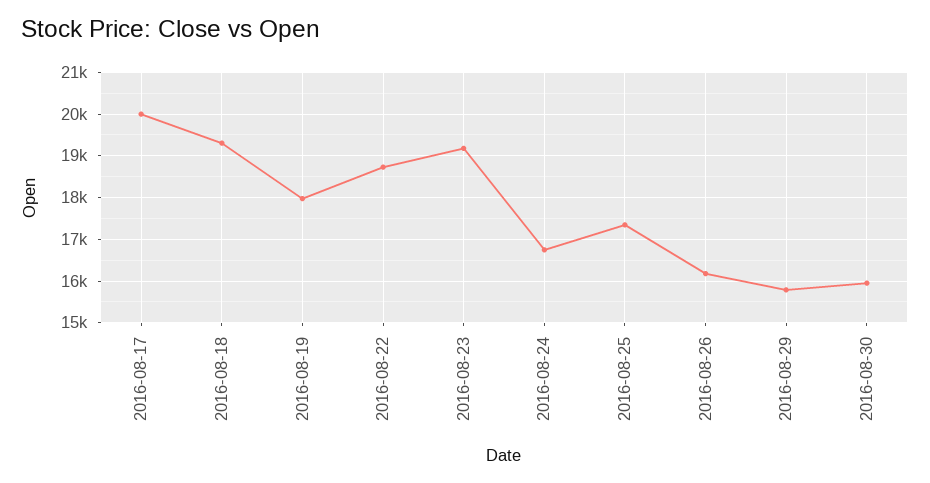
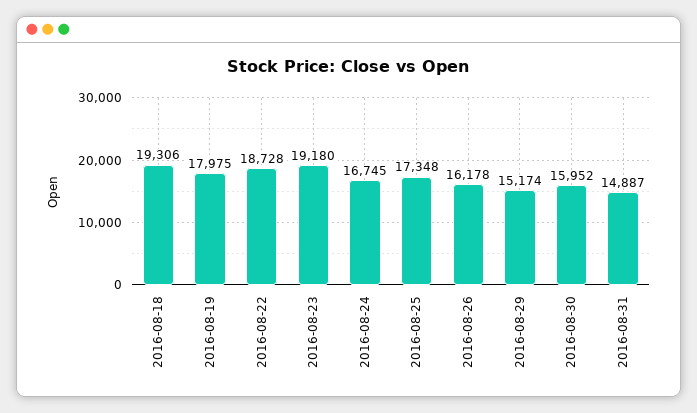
2016-08-17: 20000 -> none
2016-08-29: 15800 -> 15174
2016-08-31: none -> 14887

